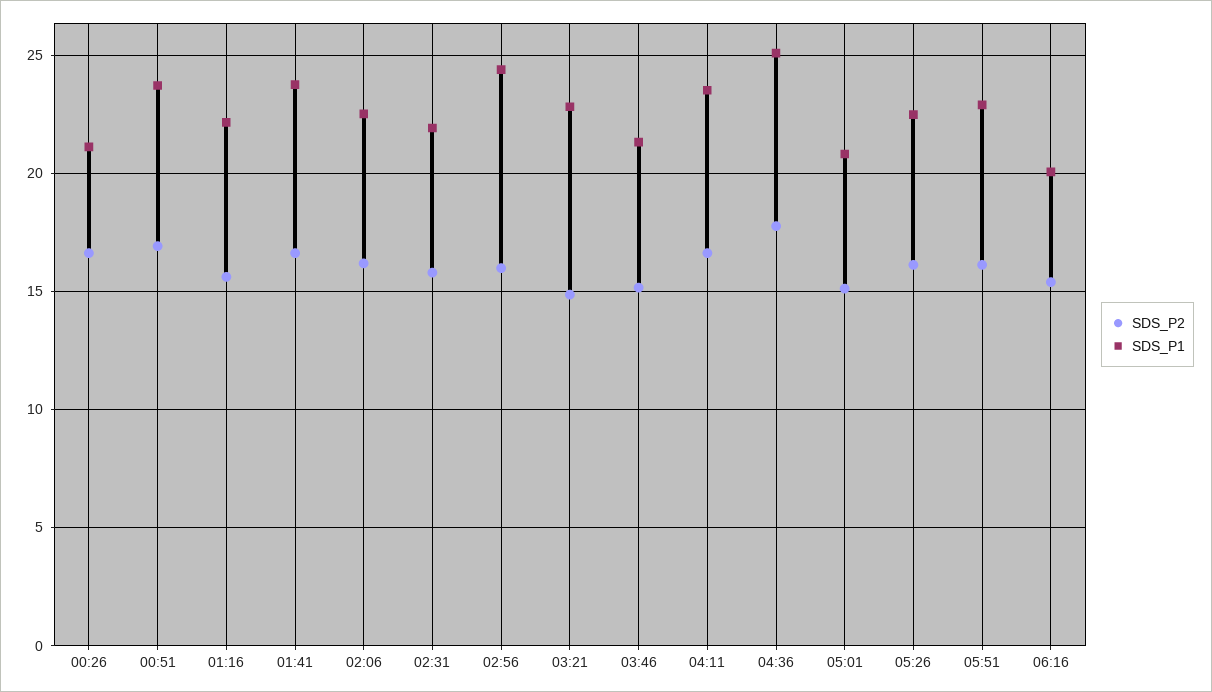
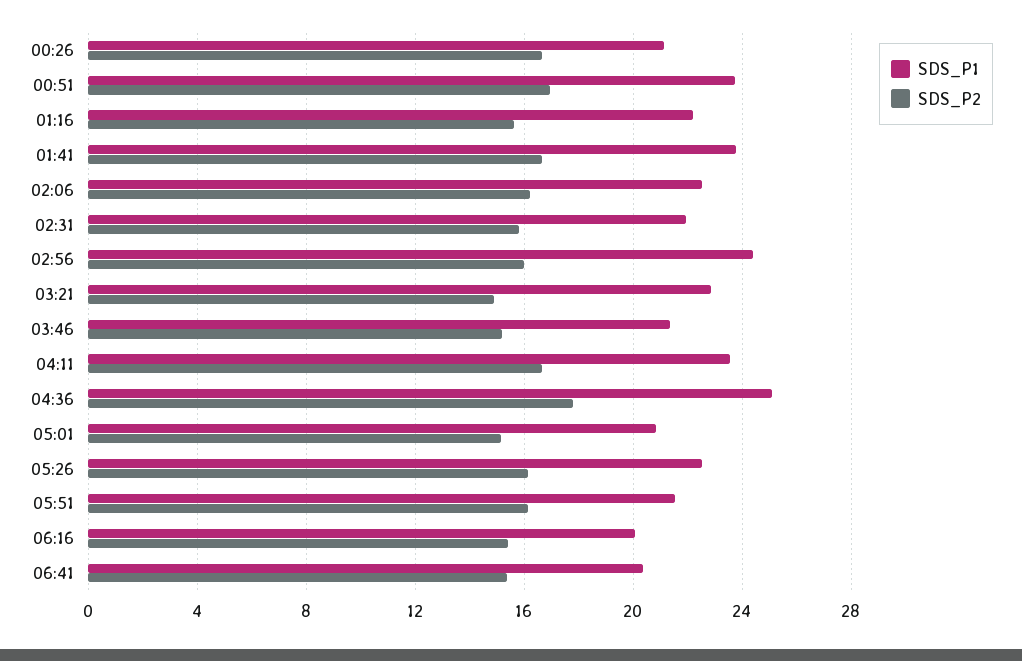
SDS_P1, 05:51: 23 -> 21.5
SDS_P1, 06:41: none -> 20.5
SDS_P2, 06:41: none -> 15.5

